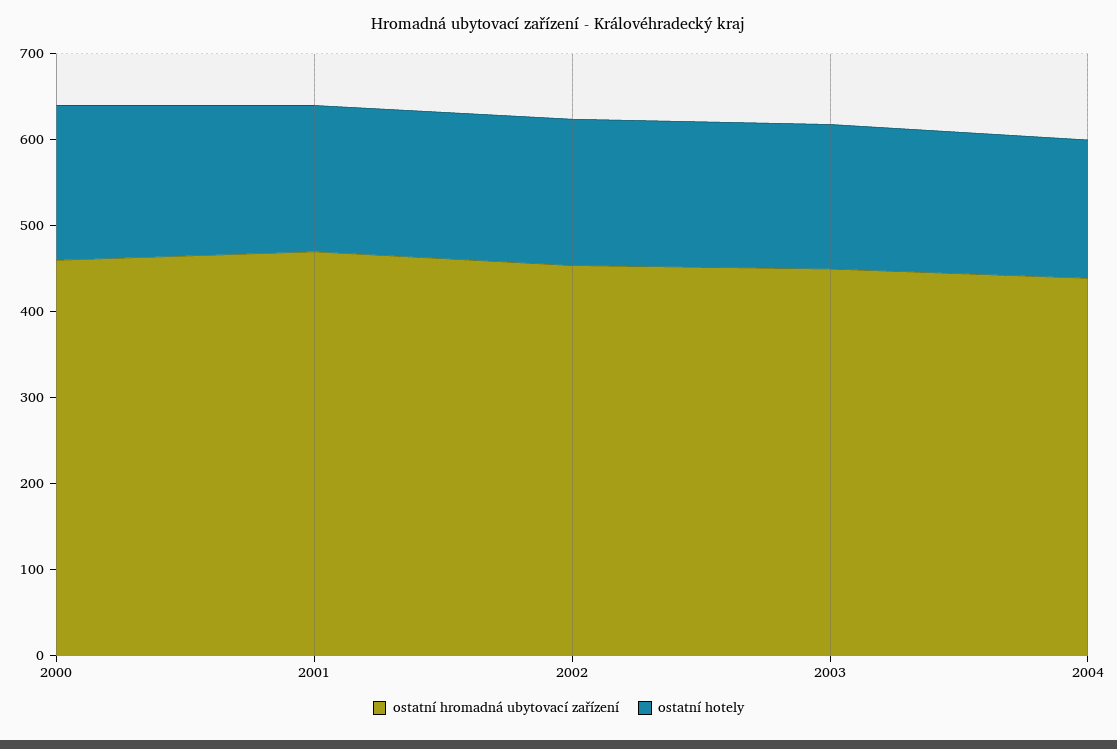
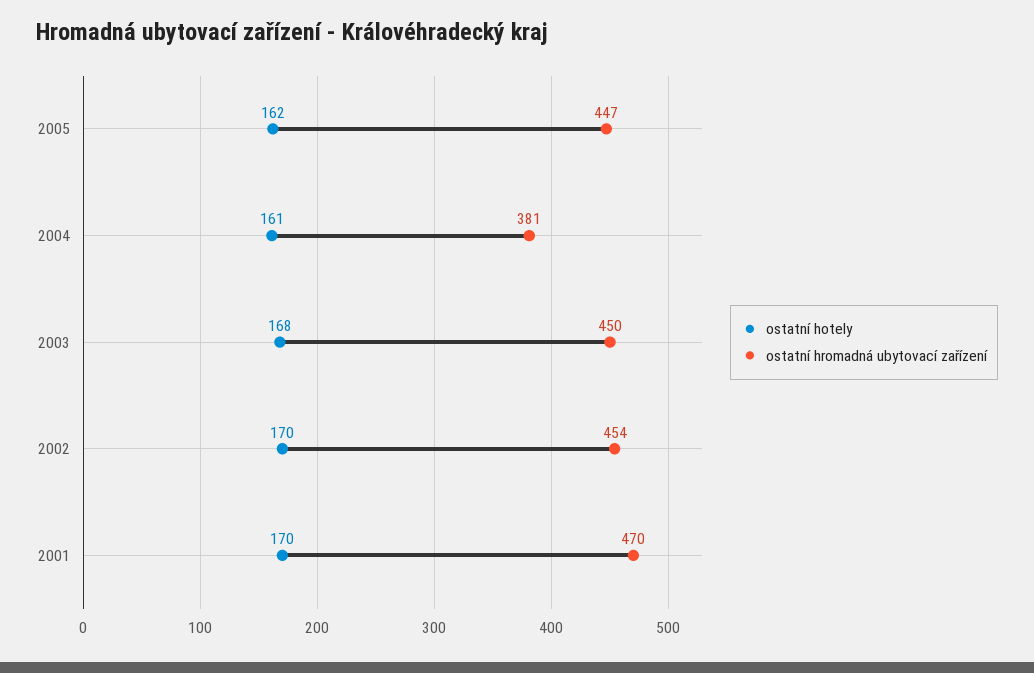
ostatní hromadná ubytovací zařízení, 2000: 460 -> none
ostatní hotely, 2000: 180 -> none
ostatní hromadná ubytovací zařízení, 2004: 440 -> 381
ostatní hotely, 2005: none -> 162
ostatní hromadná ubytovací zařízení, 2005: none -> 447

